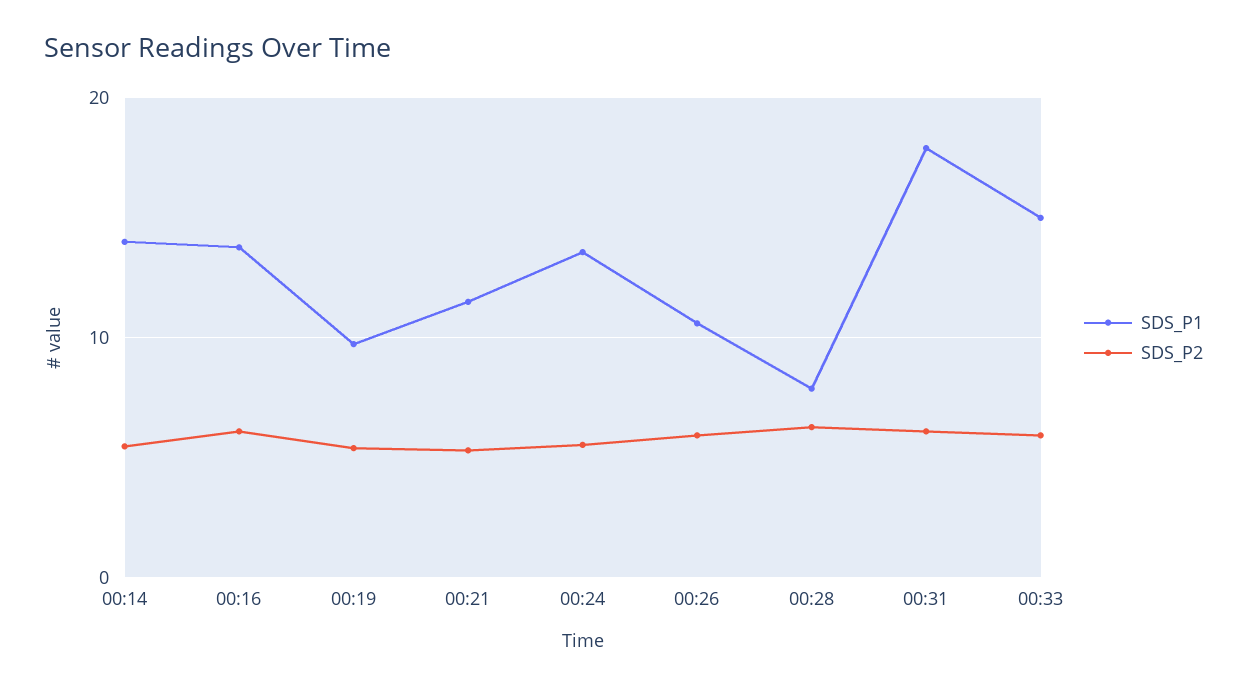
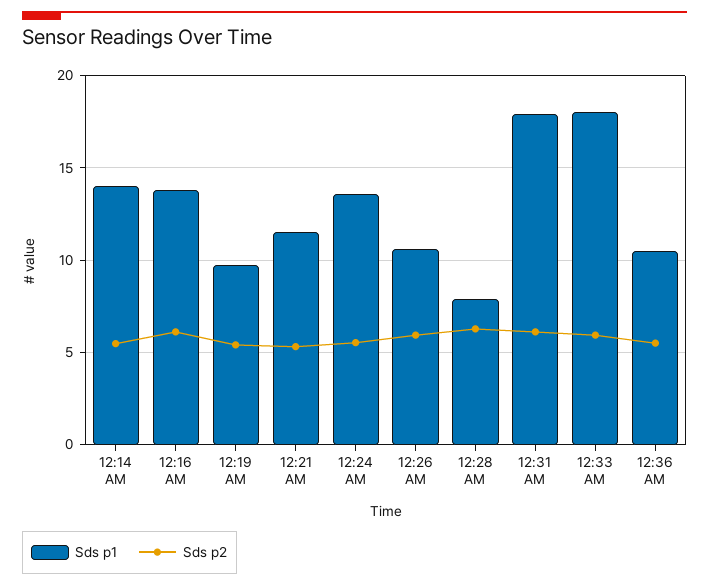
SDS_P1, 00:33: 15 -> 18
SDS_P1, 12:36 AM: none -> 10.5
SDS_P2, 12:36 AM: none -> 5.5

